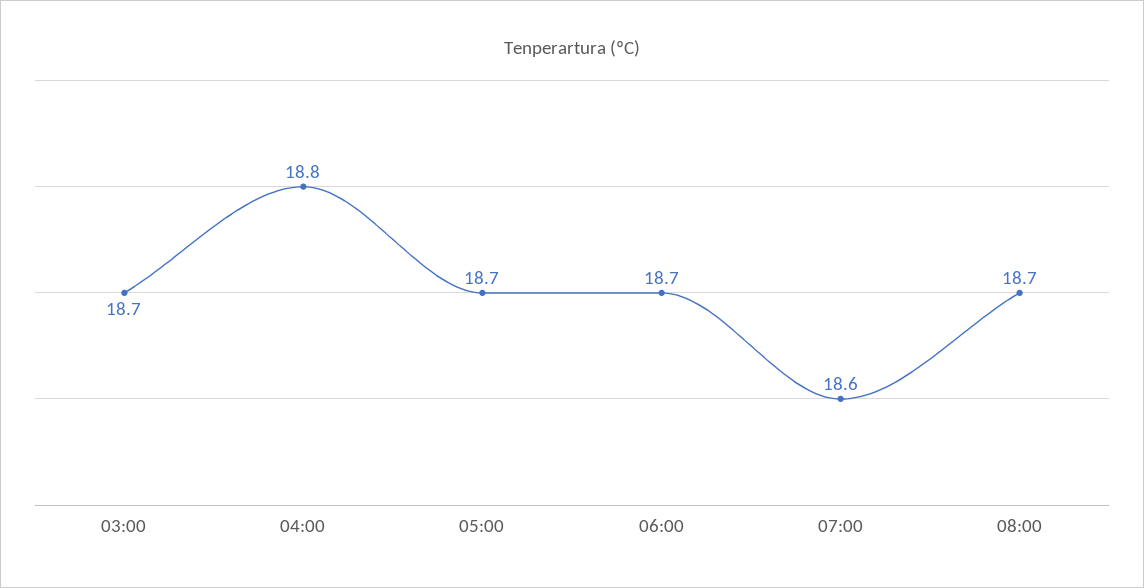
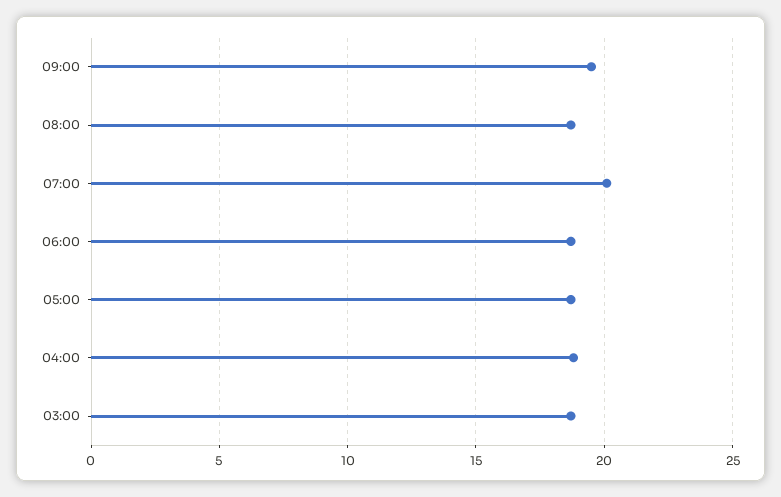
07:00: 18.6 -> 20
09:00: none -> 19.5

